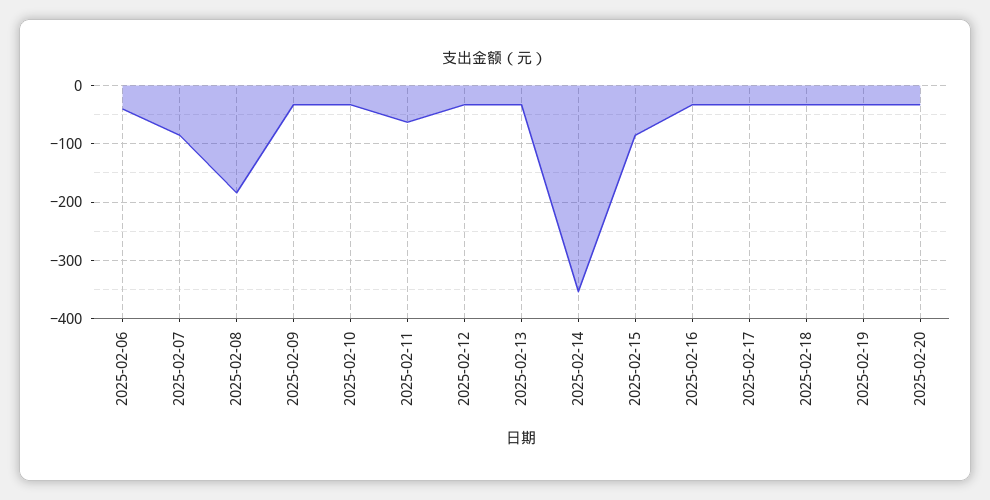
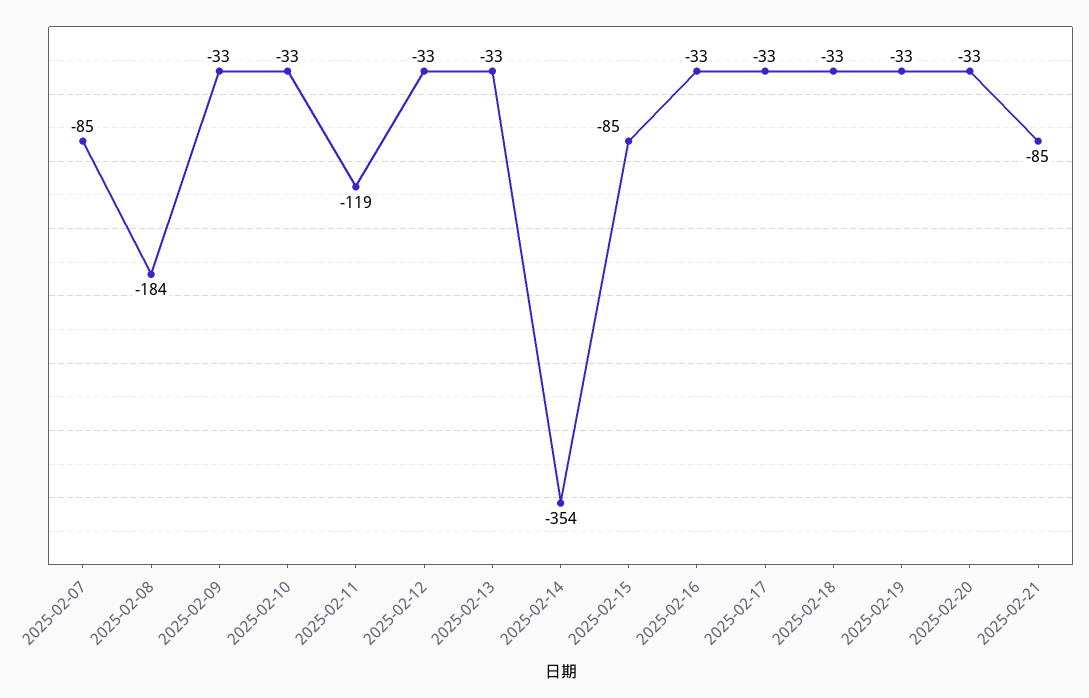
2025-02-06: -40 -> none
2025-02-11: -60 -> -119
2025-02-21: none -> -85

